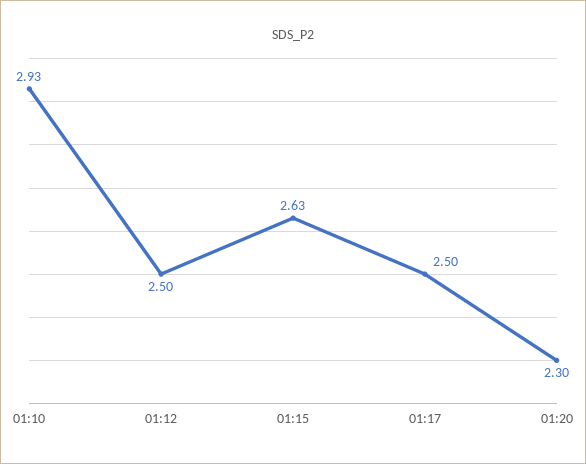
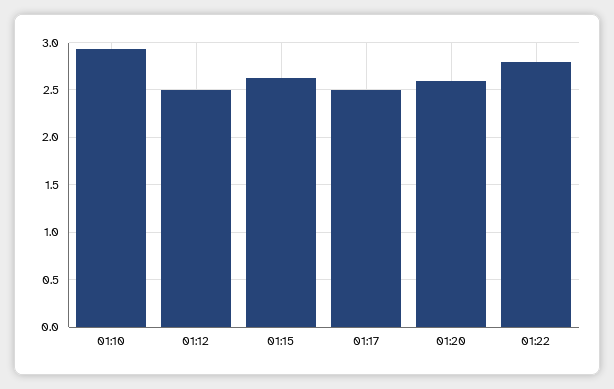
01:20: 2.3 -> 2.6
01:22: none -> 2.8

